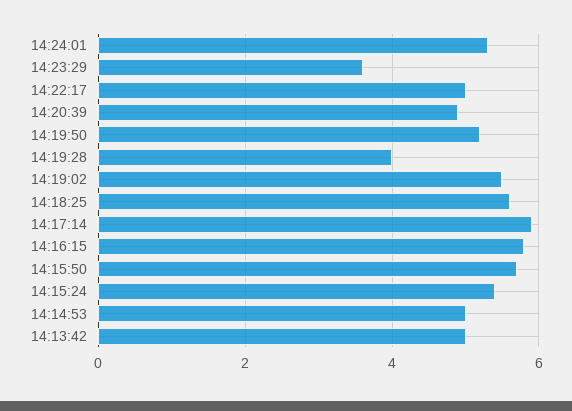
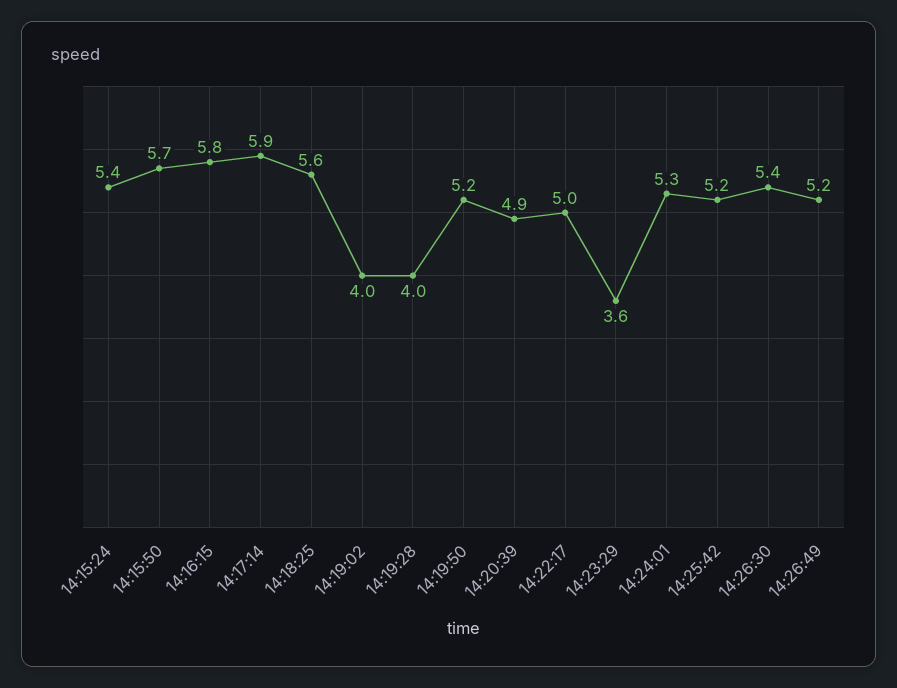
14:19:02: 5.5 -> 4
14:14:53: 5 -> none
14:13:42: 5 -> none
14:25:42: none -> 5.2
14:26:30: none -> 5.4
14:26:49: none -> 5.2

